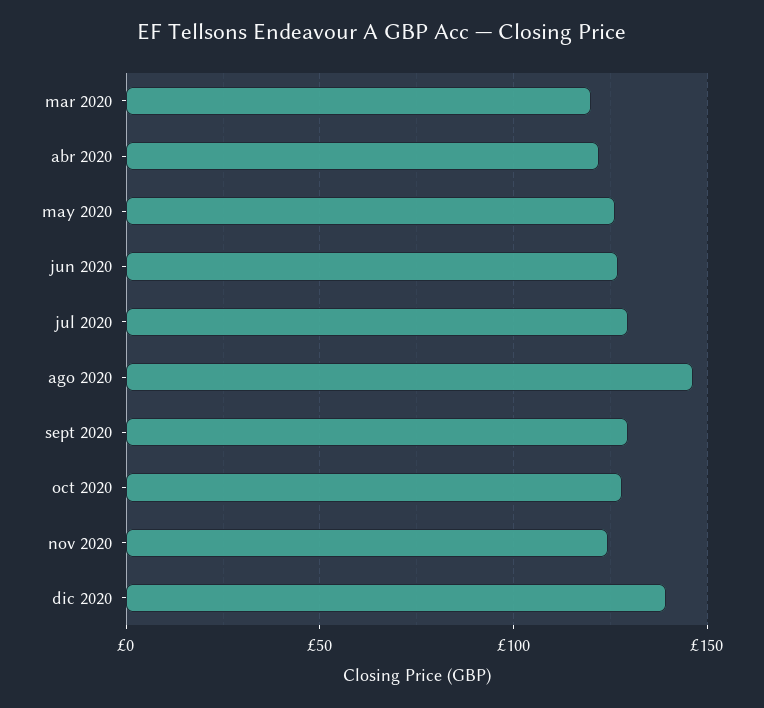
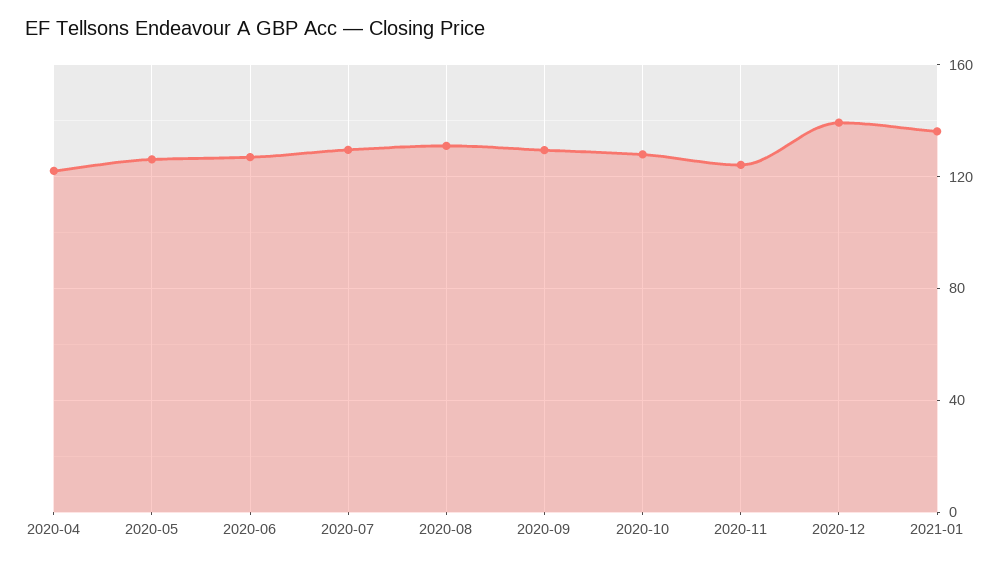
mar 2020: 120 -> none
ago 2020: 145 -> 130
2021-01: none -> 135

